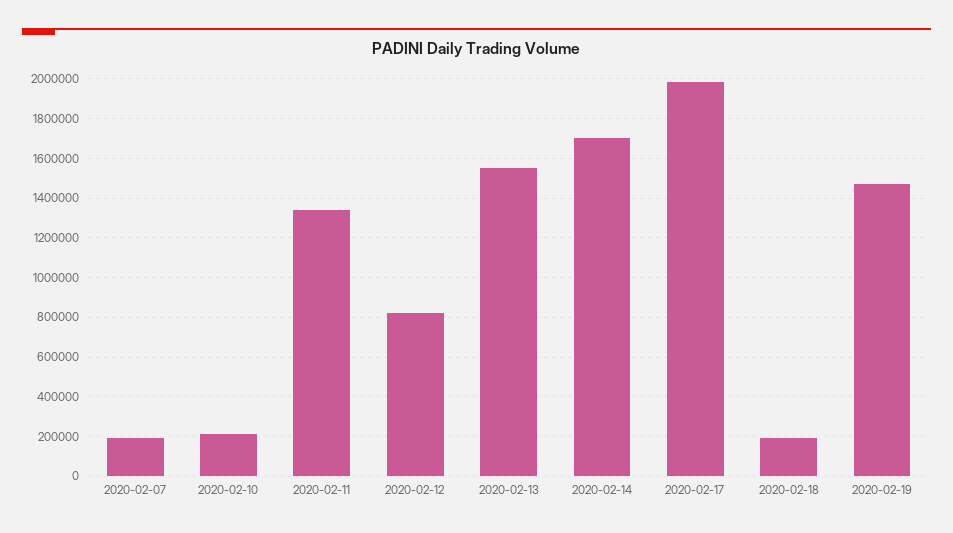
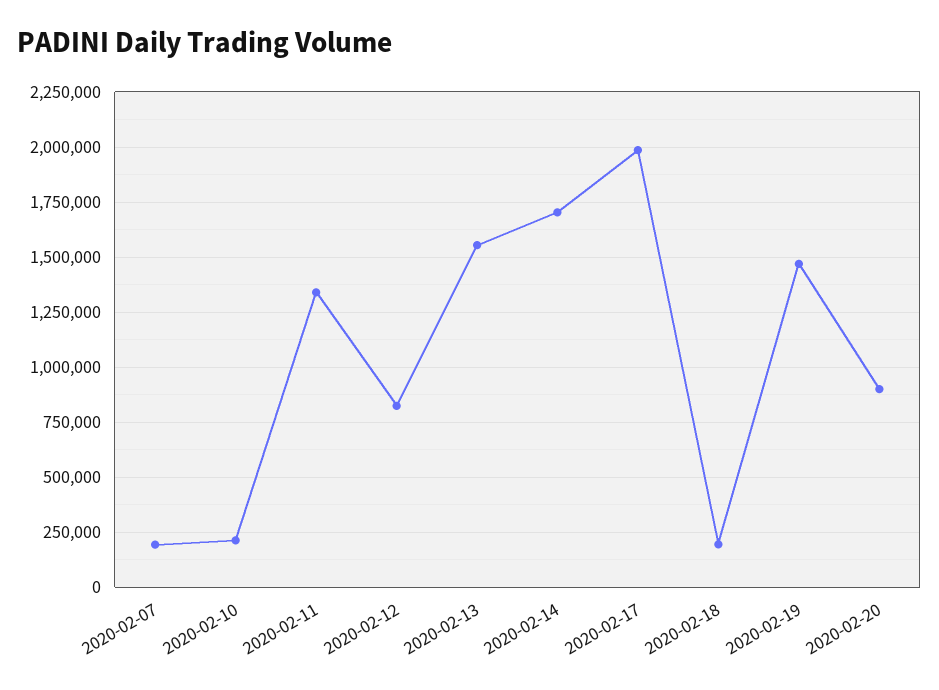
2020-02-20: none -> 900000

